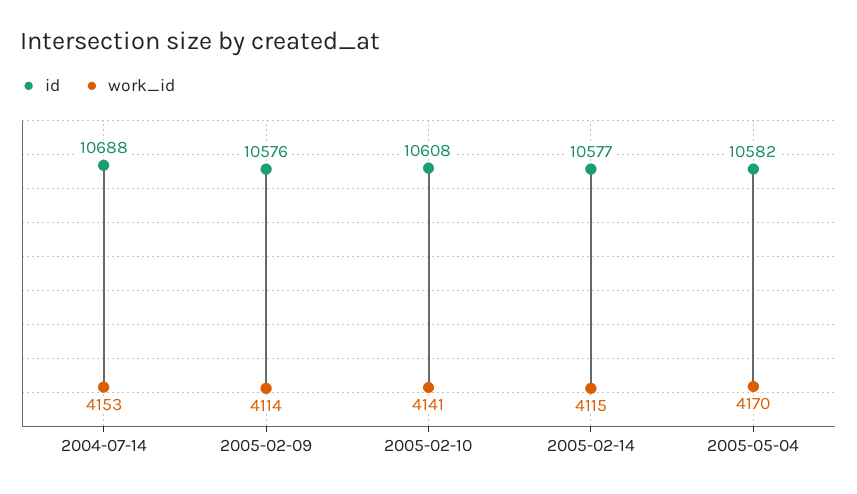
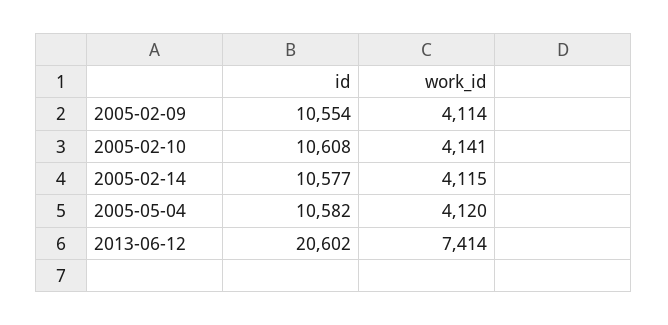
id, 2004-07-14: 10688 -> none
work_id, 2004-07-14: 4153 -> none
id, 2005-02-09: 10576 -> 10554
work_id, 2005-05-04: 4170 -> 4120
id, 2013-06-12: none -> 20602
work_id, 2013-06-12: none -> 7414

